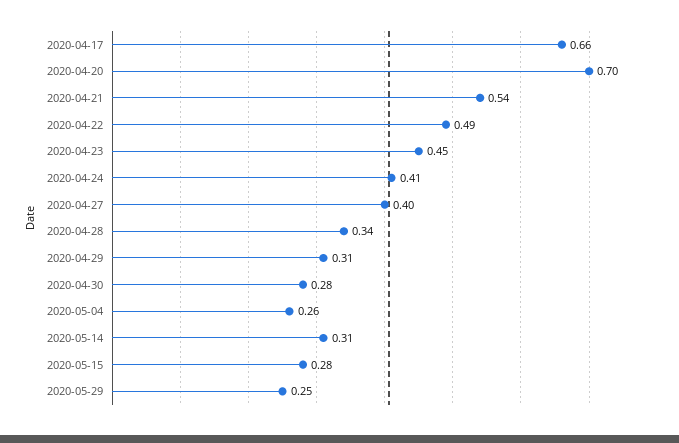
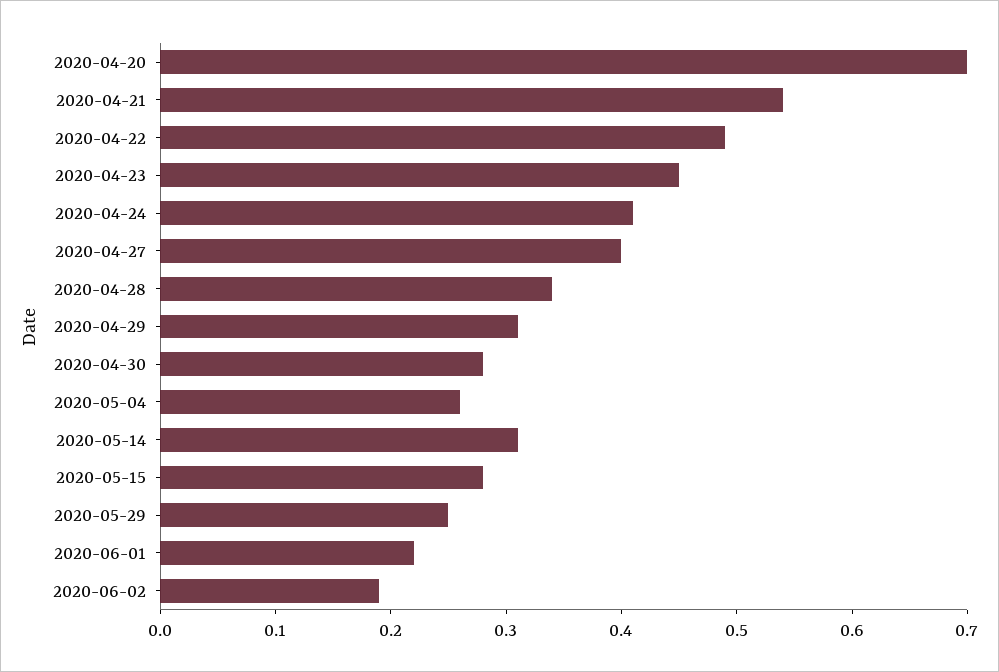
2020-04-17: 0.66 -> none
2020-06-01: none -> 0.22
2020-06-02: none -> 0.19

